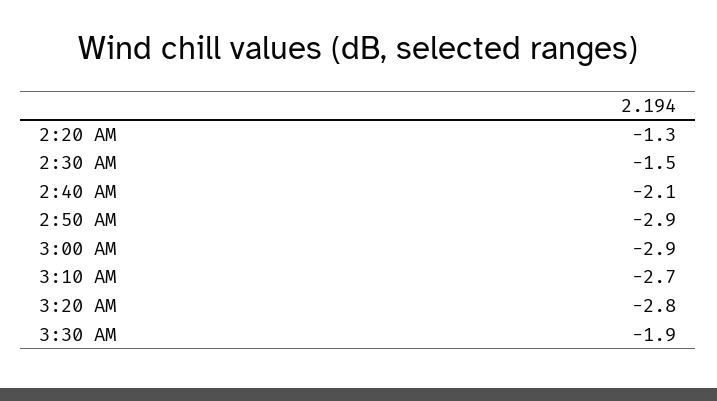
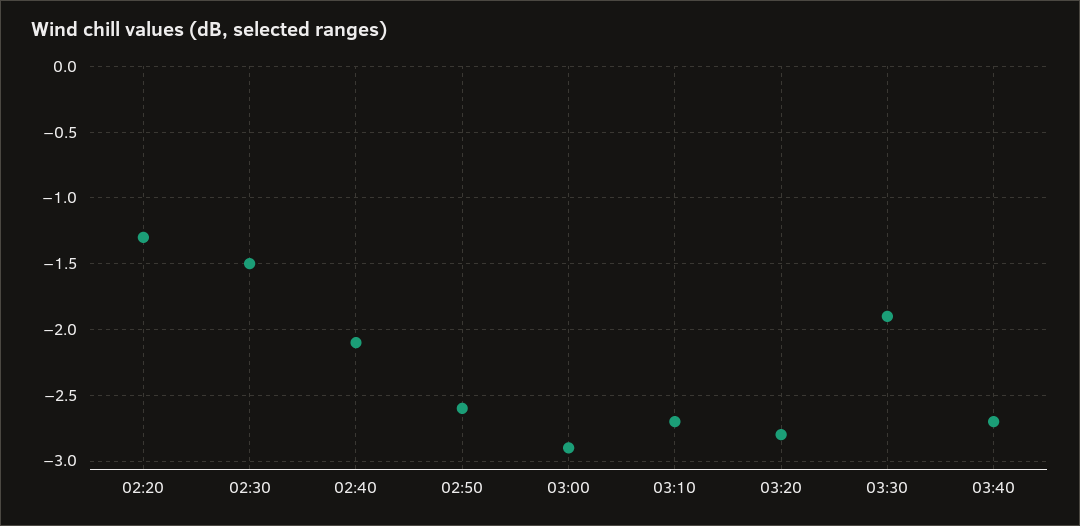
2:50 AM: -2.9 -> -2.6
03:40: none -> -2.7

